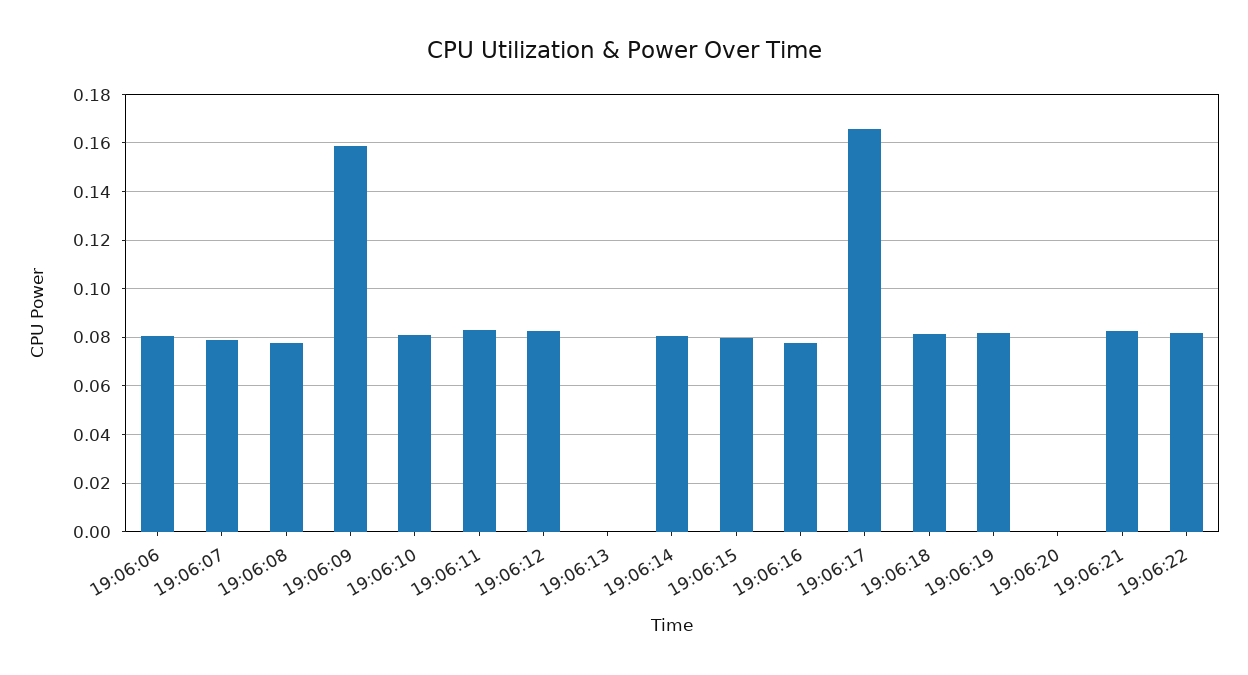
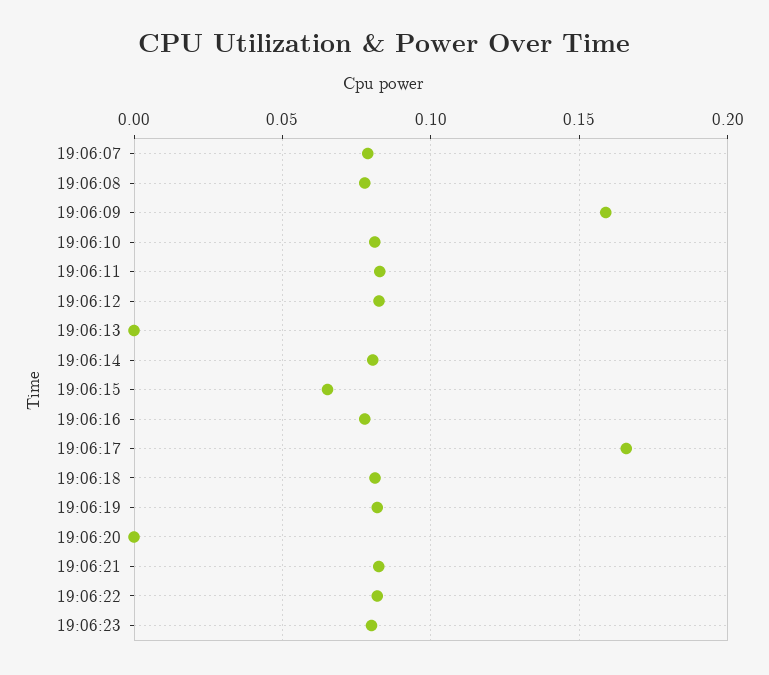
19:06:06: 0.08 -> none
19:06:15: 0.08 -> 0.065
19:06:23: none -> 0.08

